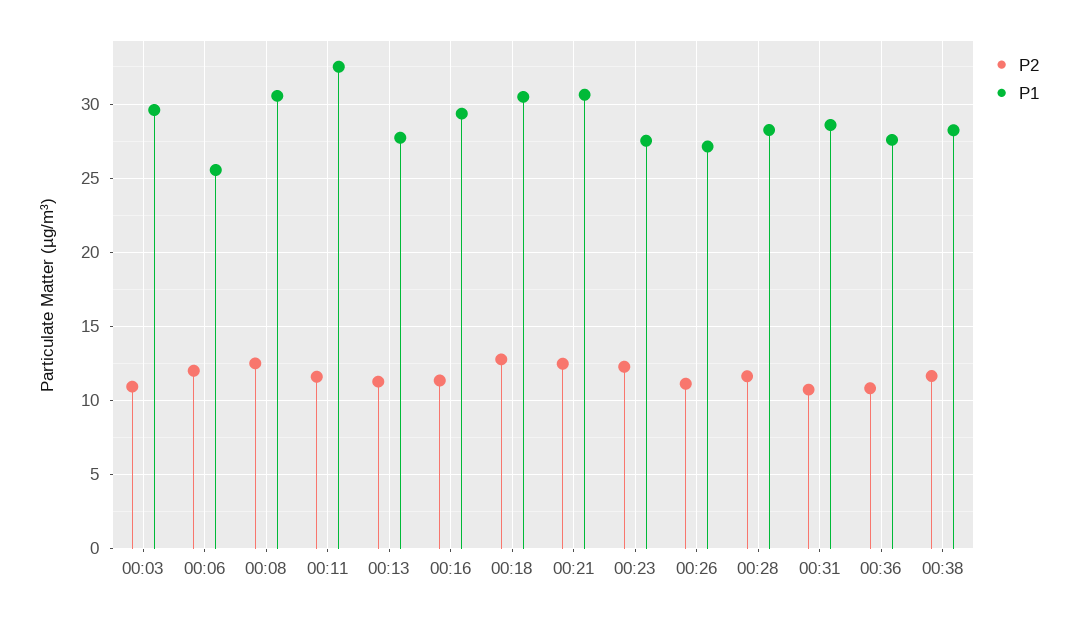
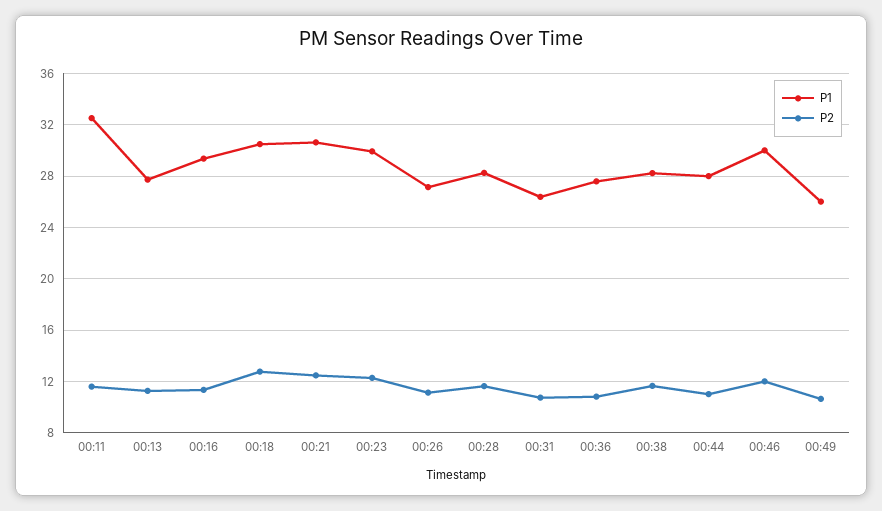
P2, 00:03: 11 -> none
P1, 00:03: 29.5 -> none
P2, 00:06: 12 -> none
P1, 00:06: 25.5 -> none
P2, 00:08: 12.5 -> none
P1, 00:08: 30.5 -> none
P1, 00:23: 27.5 -> 30
P1, 00:31: 28.5 -> 26.5
P1, 00:44: none -> 28
P2, 00:44: none -> 11
P1, 00:46: none -> 30
P2, 00:46: none -> 12
P1, 00:49: none -> 26
P2, 00:49: none -> 10.5

